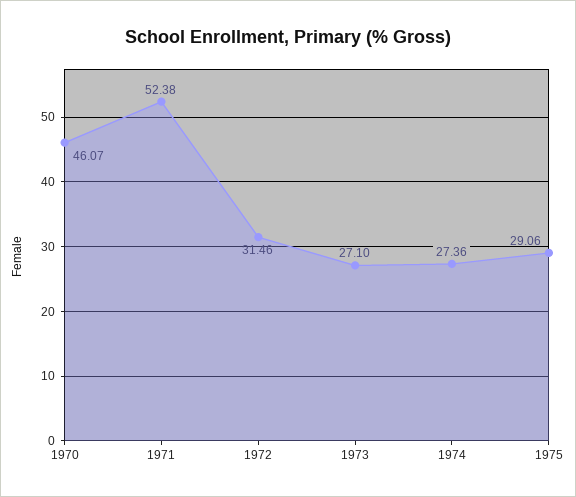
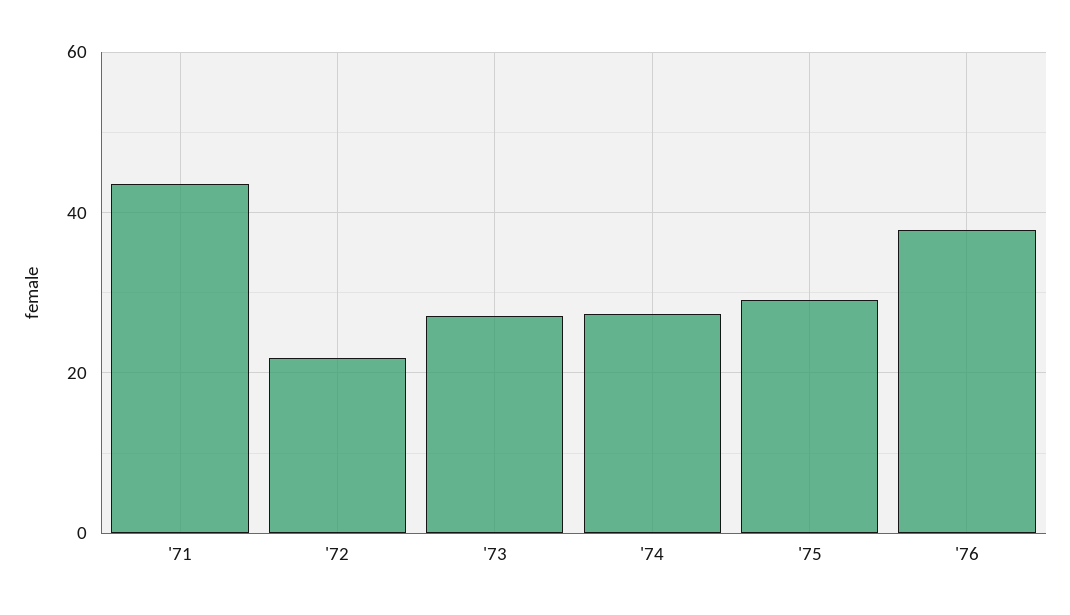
1970: 46.07 -> none
1971: 52.38 -> 44
1972: 31.46 -> 22
'76: none -> 38

